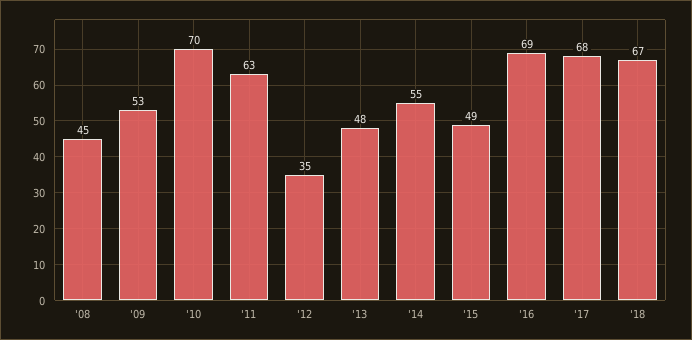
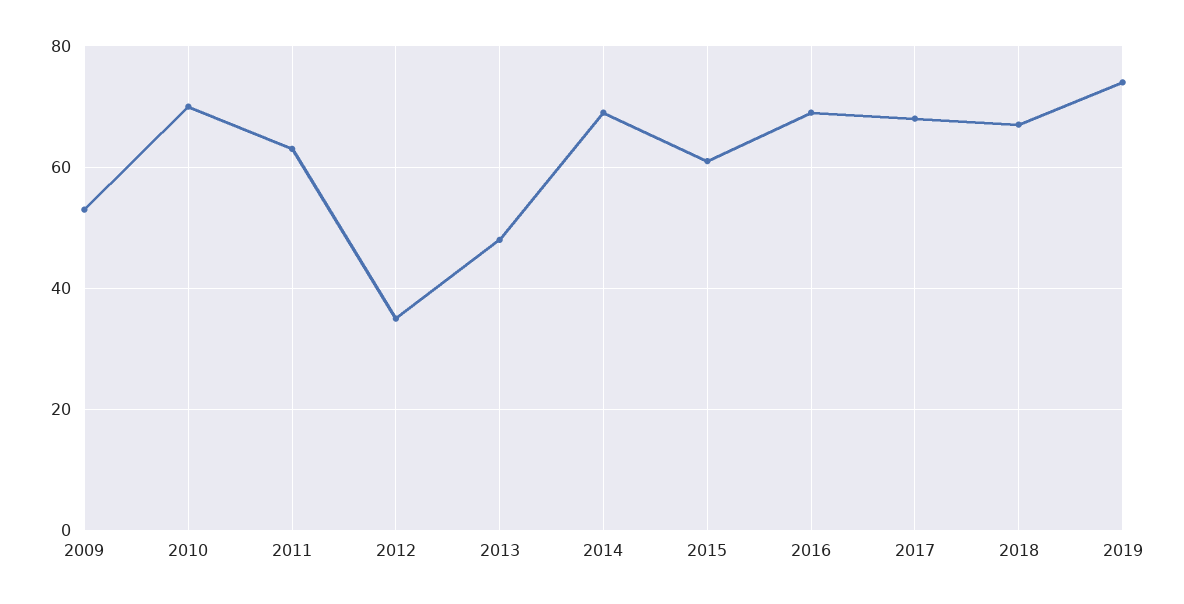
'08: 45 -> none
'14: 55 -> 70
'15: 49 -> 60
2019: none -> 75

